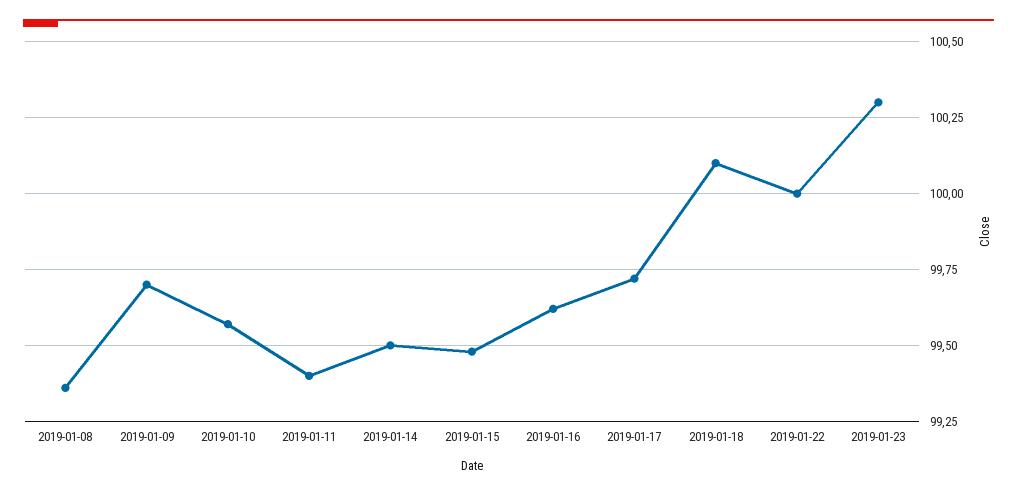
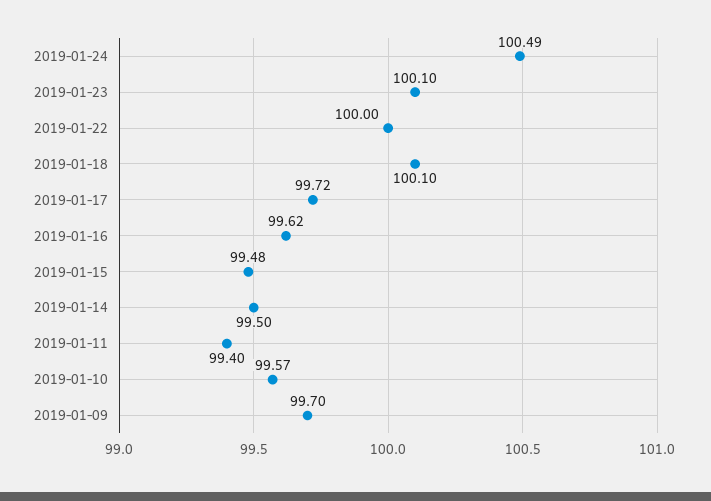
2019-01-08: 99.35 -> none
2019-01-23: 100.3 -> 100.1
2019-01-24: none -> 100.49

